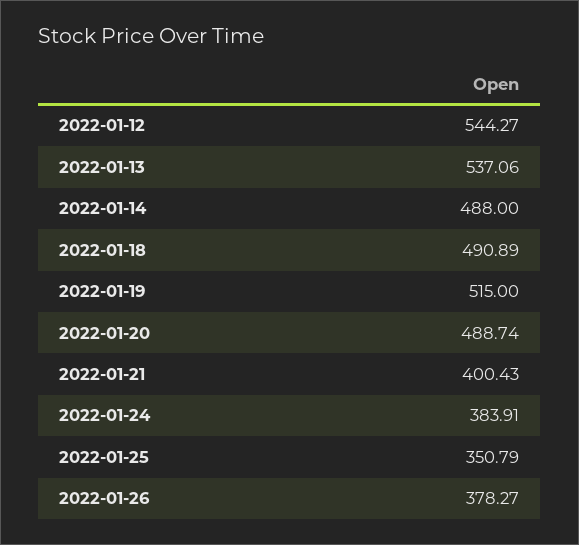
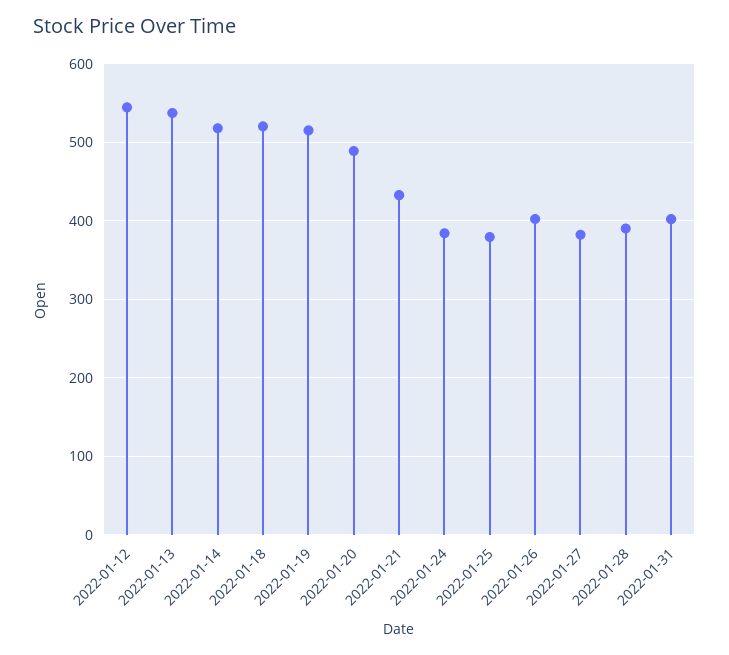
2022-01-14: 488 -> 520
2022-01-18: 490.89 -> 520
2022-01-21: 400.43 -> 430
2022-01-25: 350.79 -> 380
2022-01-26: 378.27 -> 400
2022-01-27: none -> 380
2022-01-28: none -> 390
2022-01-31: none -> 400

